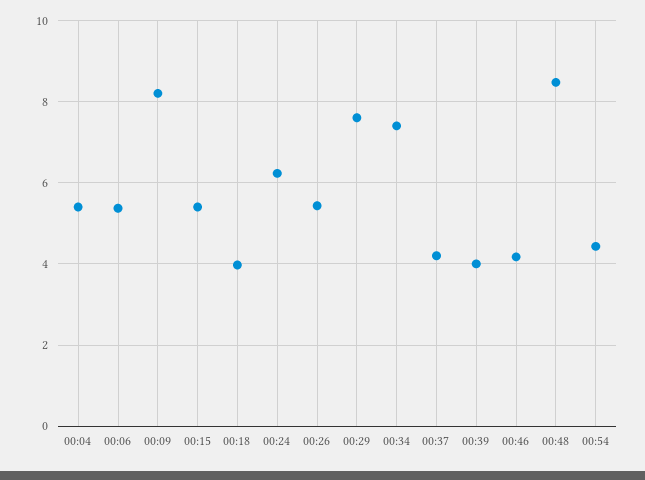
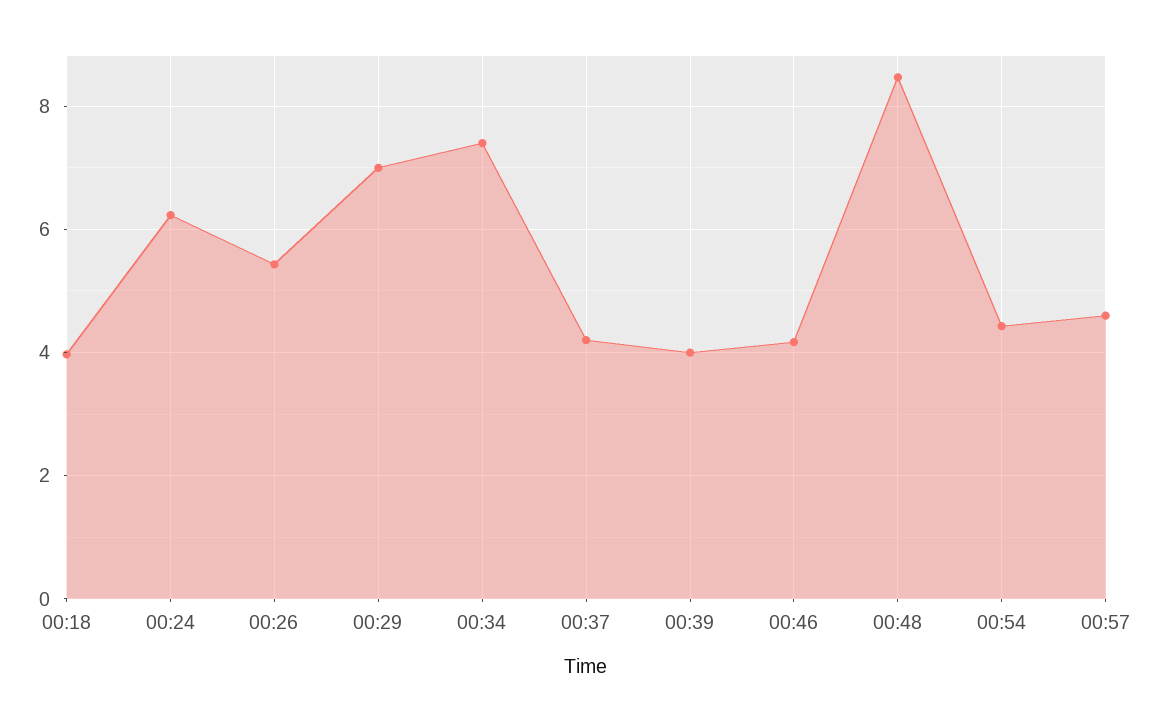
00:04: 5.4 -> none
00:06: 5.4 -> none
00:09: 8.2 -> none
00:15: 5.4 -> none
00:29: 7.6 -> 7
00:57: none -> 4.6

